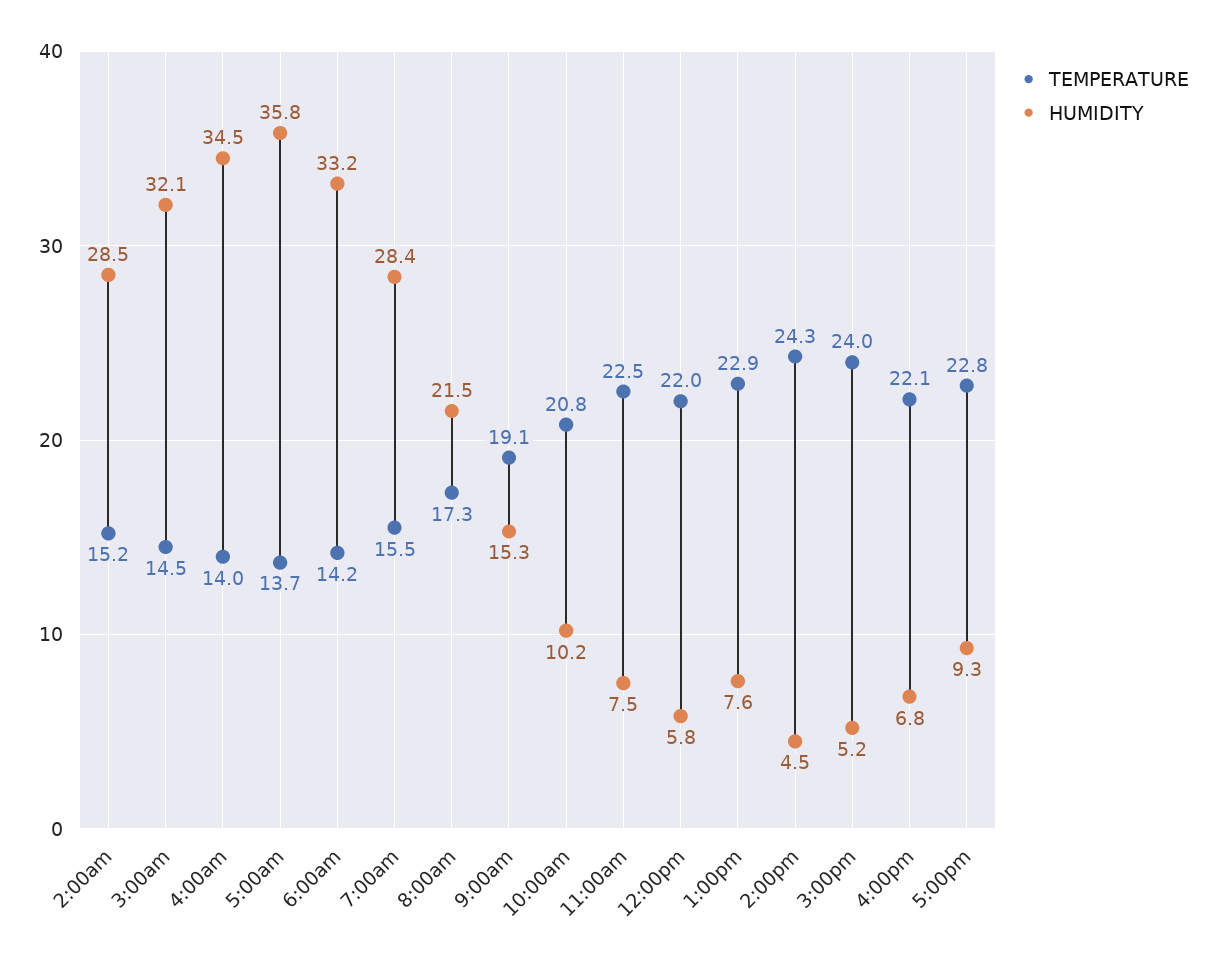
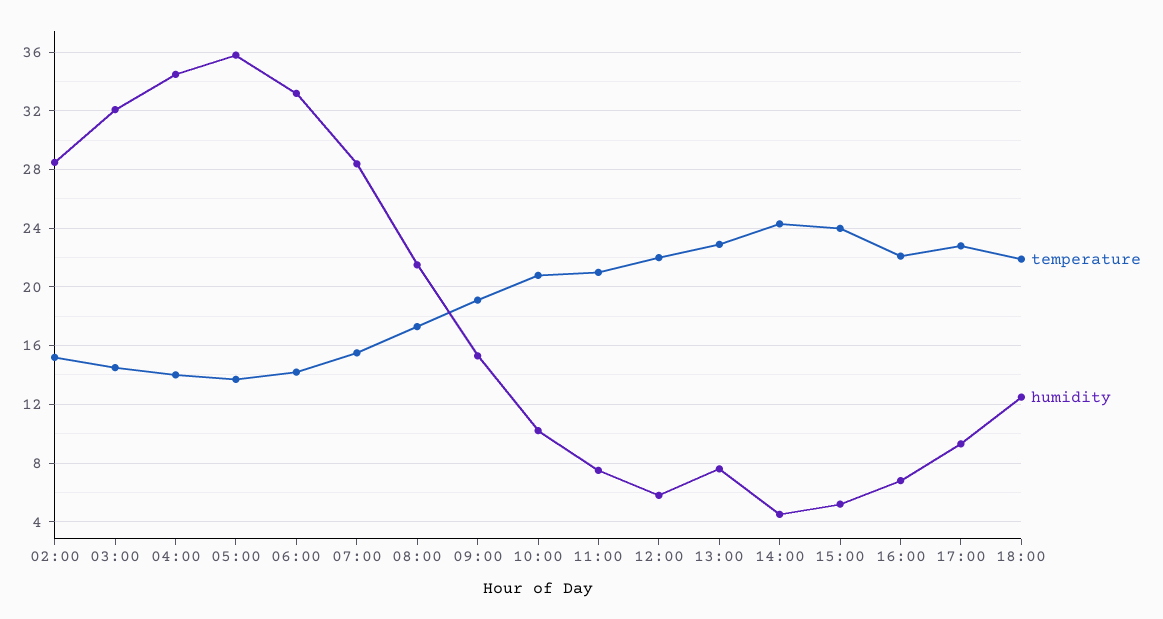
TEMPERATURE, 11:00am: 22.5 -> 21
TEMPERATURE, 18:00: none -> 22
HUMIDITY, 18:00: none -> 12.5

